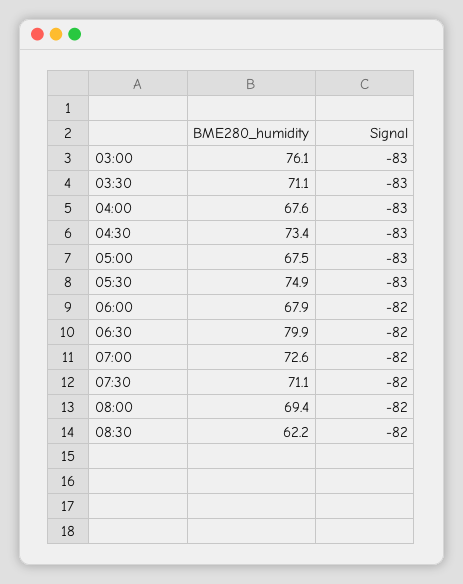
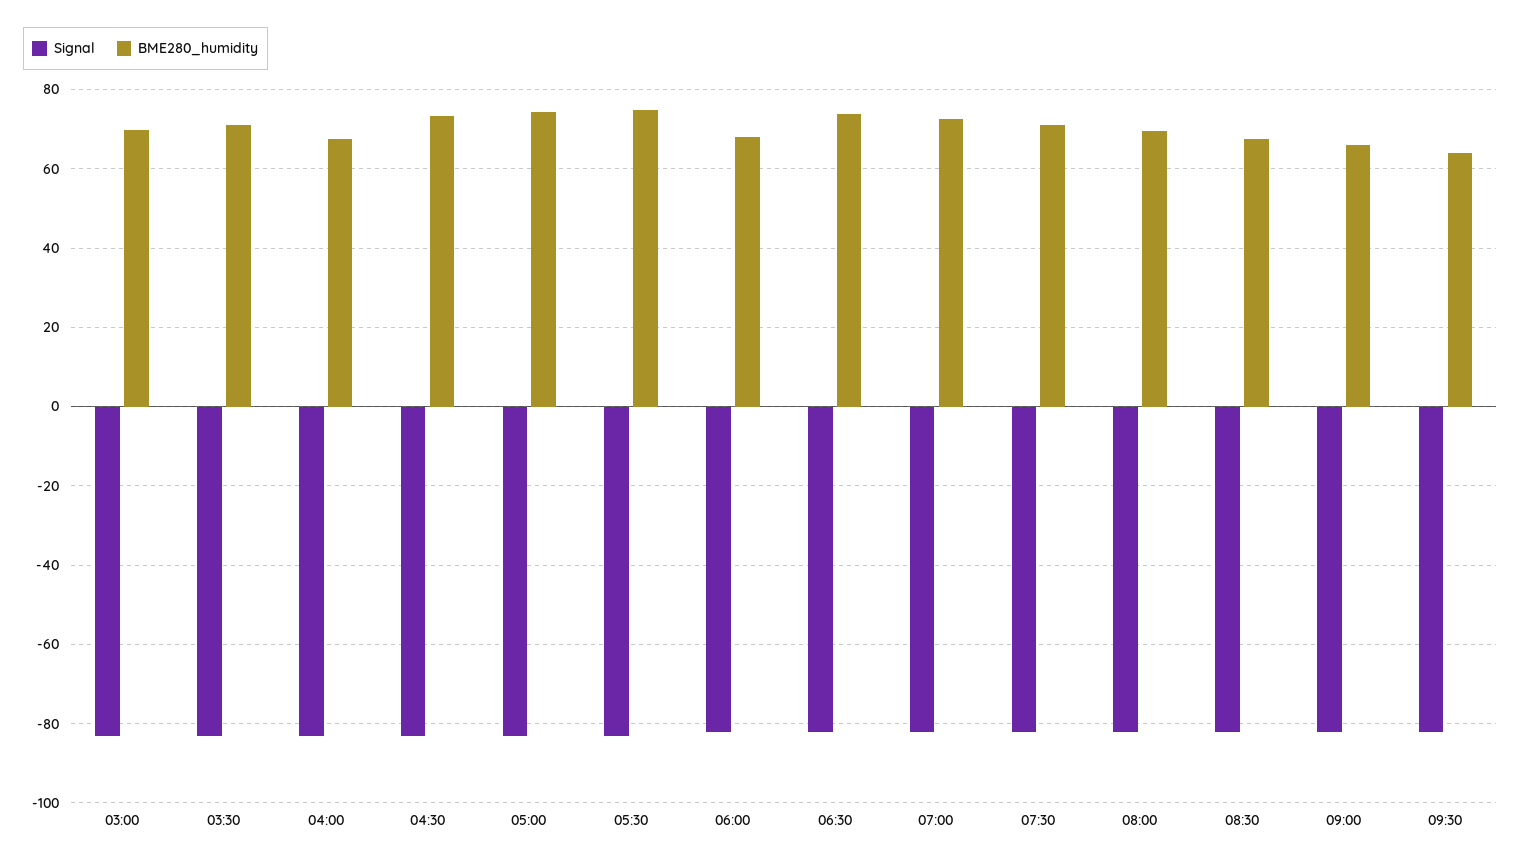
BME280_humidity, 03:00: 76.1 -> 70
BME280_humidity, 05:00: 67.5 -> 74
BME280_humidity, 06:30: 79.9 -> 74
BME280_humidity, 08:30: 62.2 -> 68
Signal, 09:00: none -> -82
BME280_humidity, 09:00: none -> 66
Signal, 09:30: none -> -82
BME280_humidity, 09:30: none -> 64

